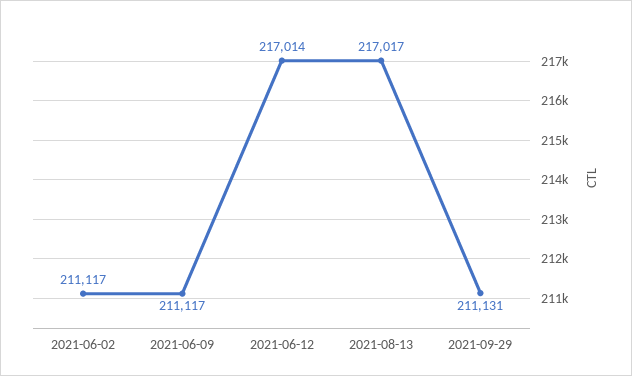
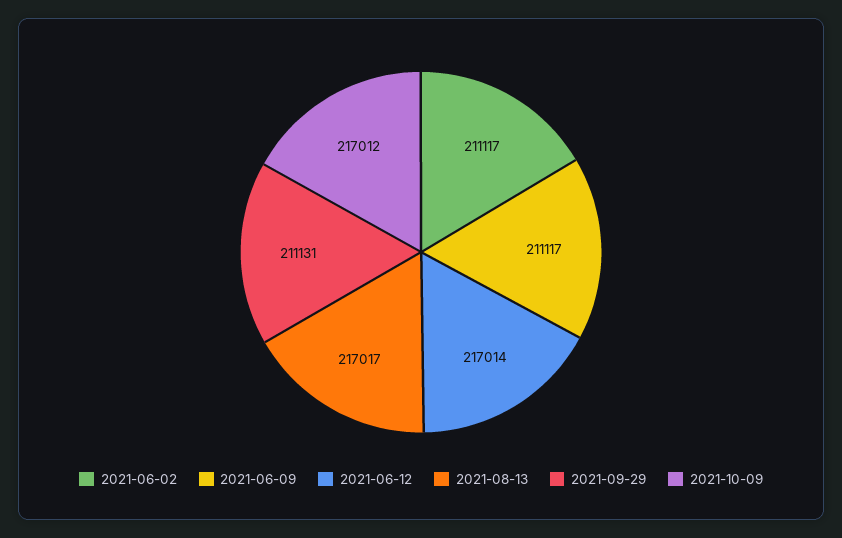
2021-10-09: none -> 217012

